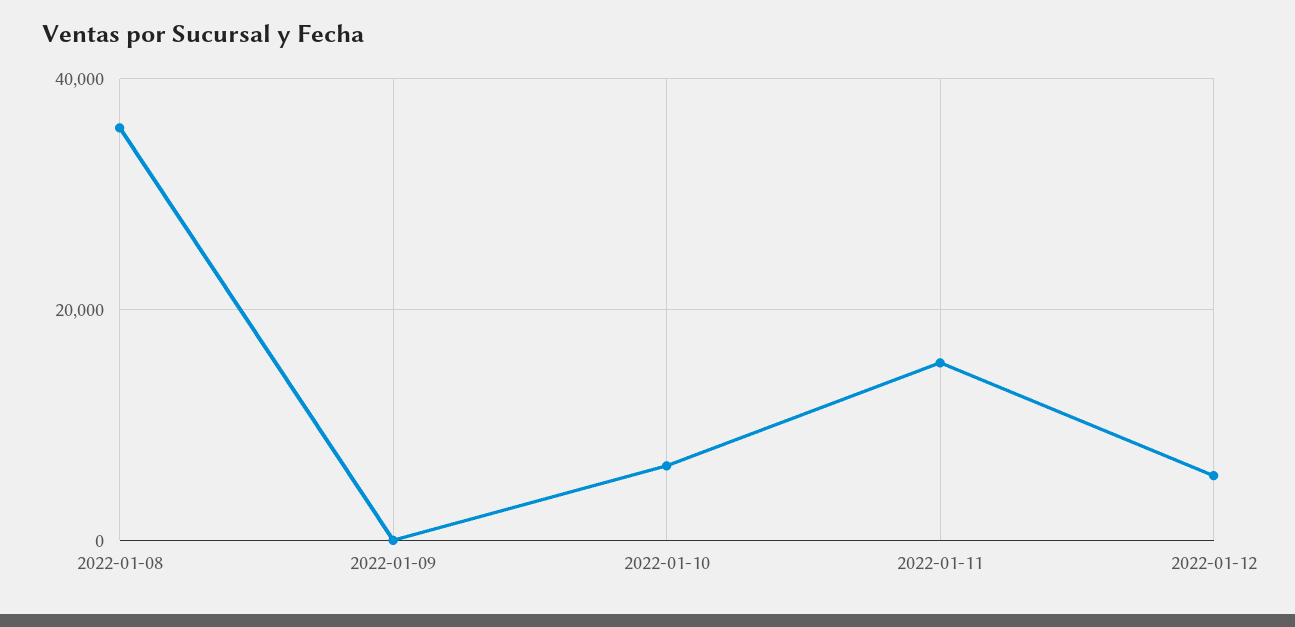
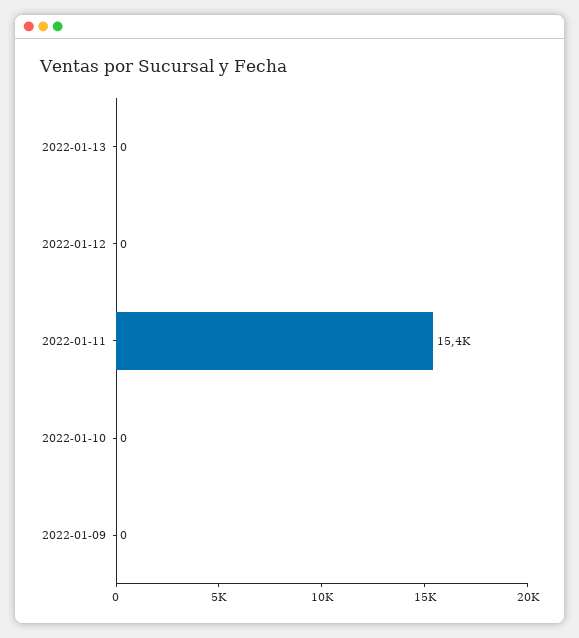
2022-01-08: 36000 -> none
2022-01-10: 6000 -> 0
2022-01-12: 6000 -> 0
2022-01-13: none -> 0

